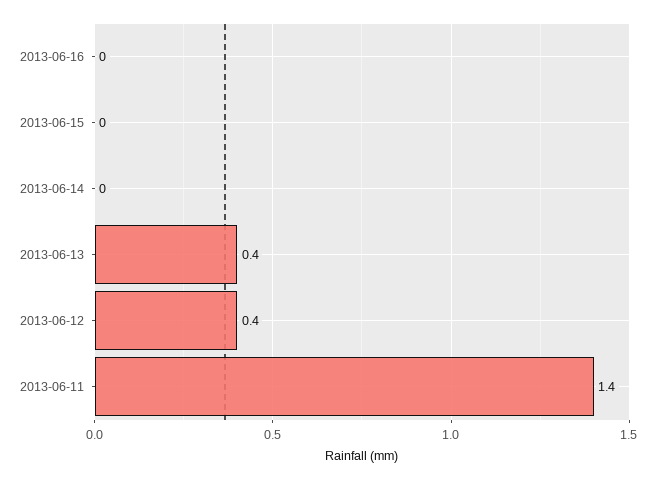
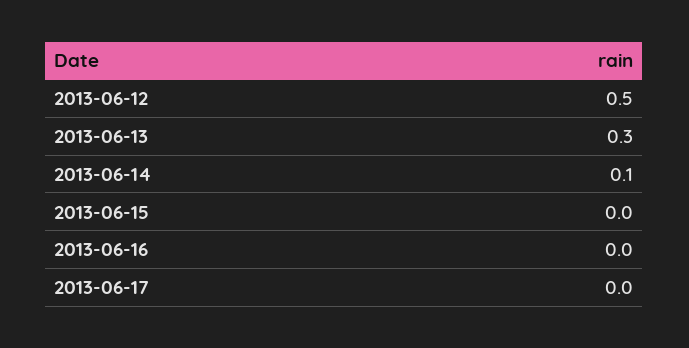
2013-06-14: 0 -> 0.1
2013-06-13: 0.4 -> 0.3
2013-06-12: 0.4 -> 0.5
2013-06-11: 1.4 -> none
2013-06-17: none -> 0

